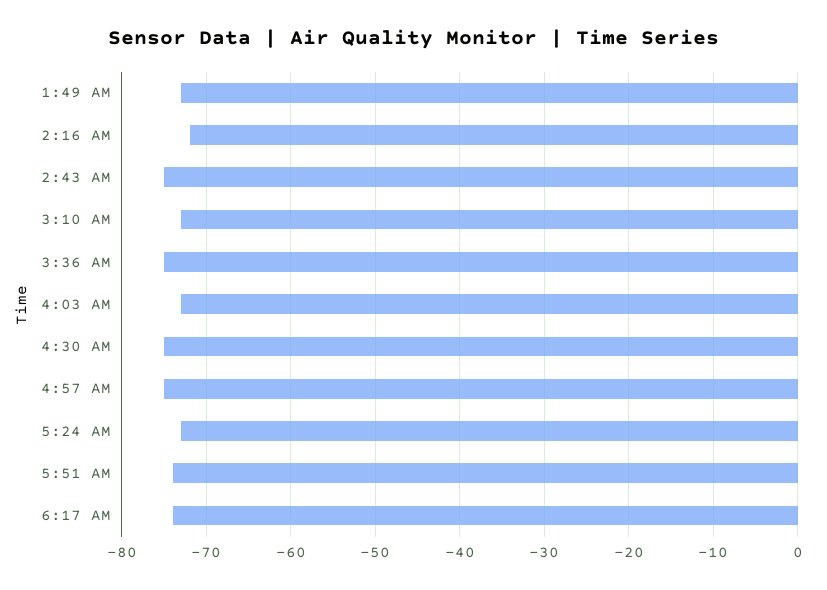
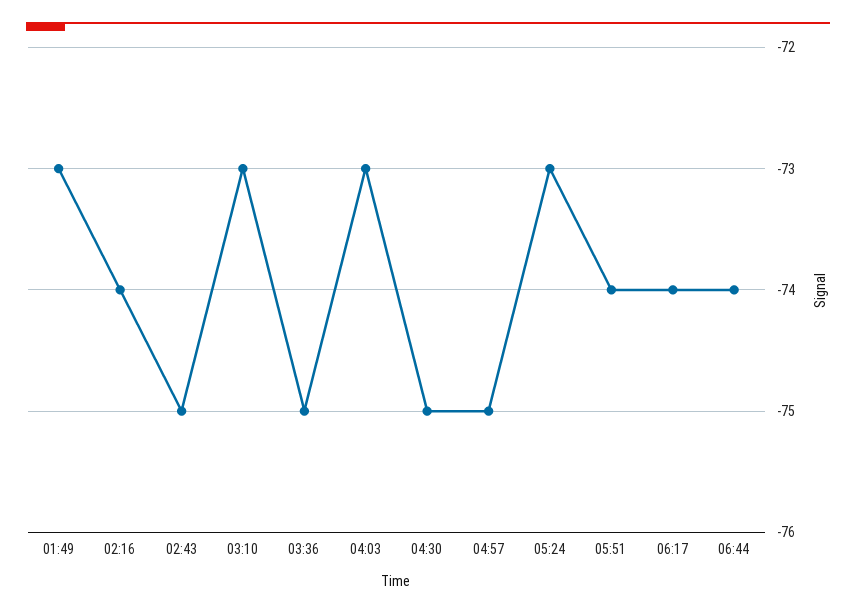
2:16 AM: -72 -> -74
06:44: none -> -74

